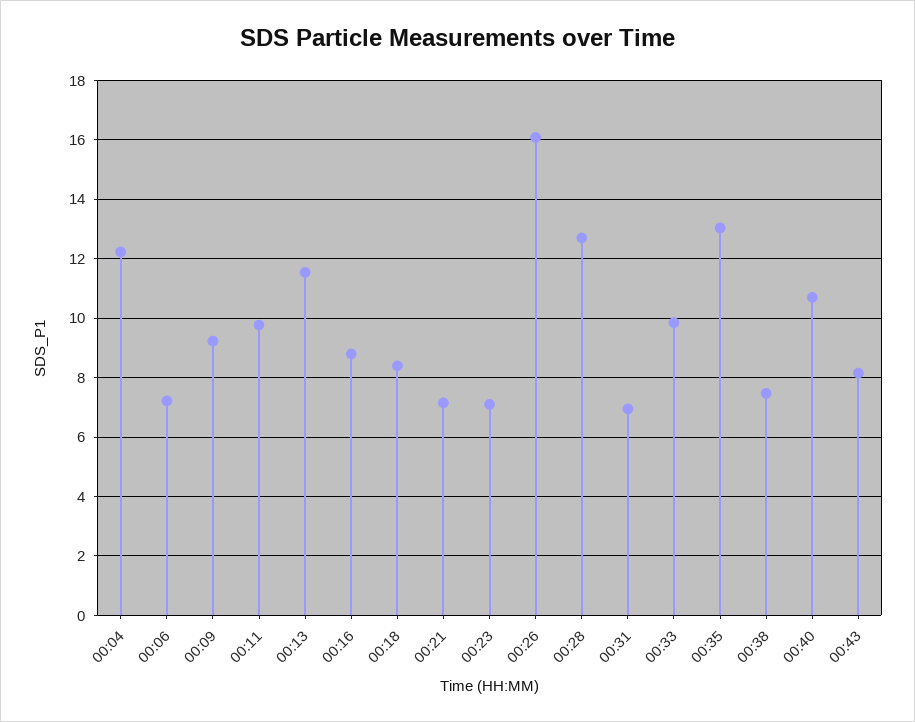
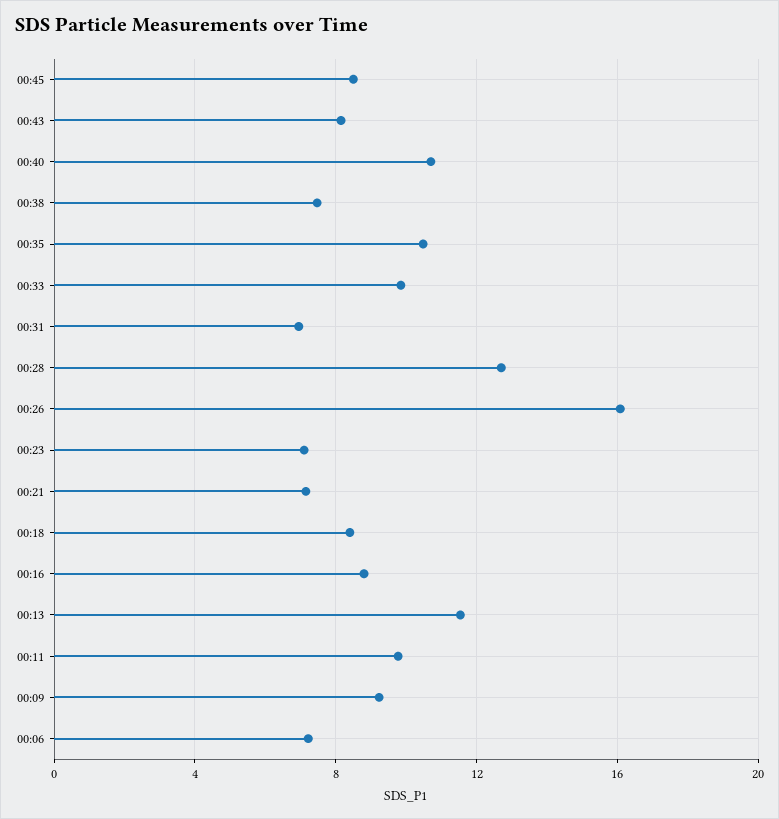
00:04: 12.25 -> none
00:35: 13 -> 10.5
00:45: none -> 8.5

